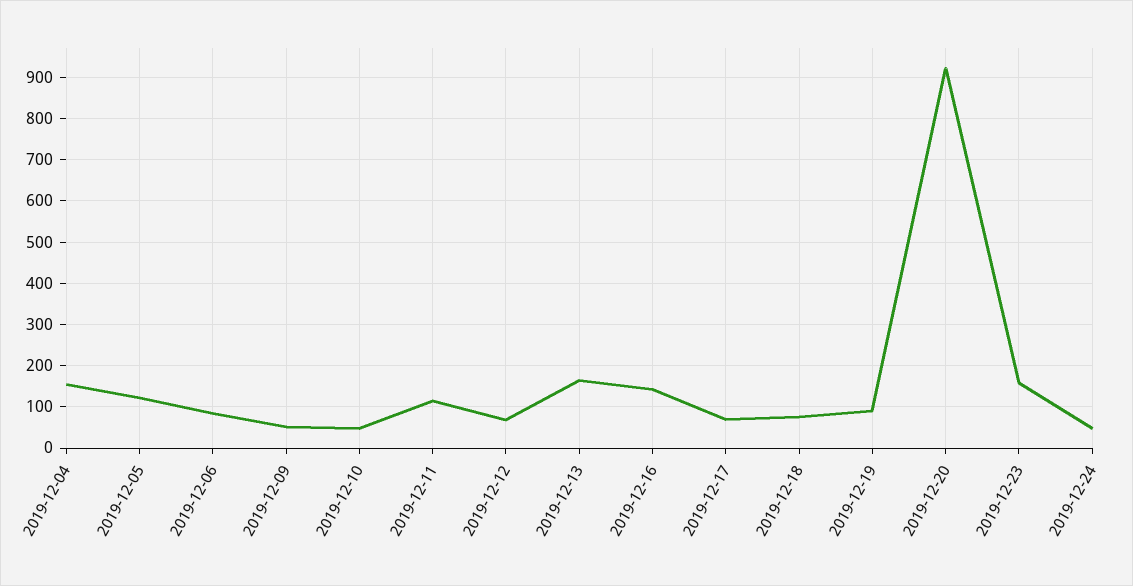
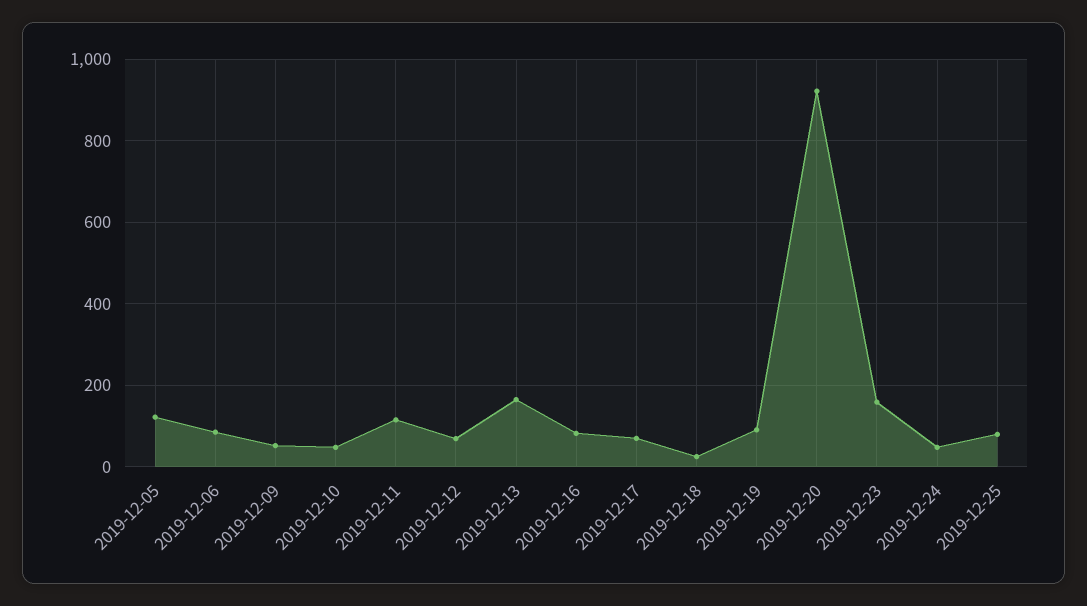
2019-12-04: 160 -> none
2019-12-16: 140 -> 80
2019-12-18: 80 -> 20
2019-12-25: none -> 80

